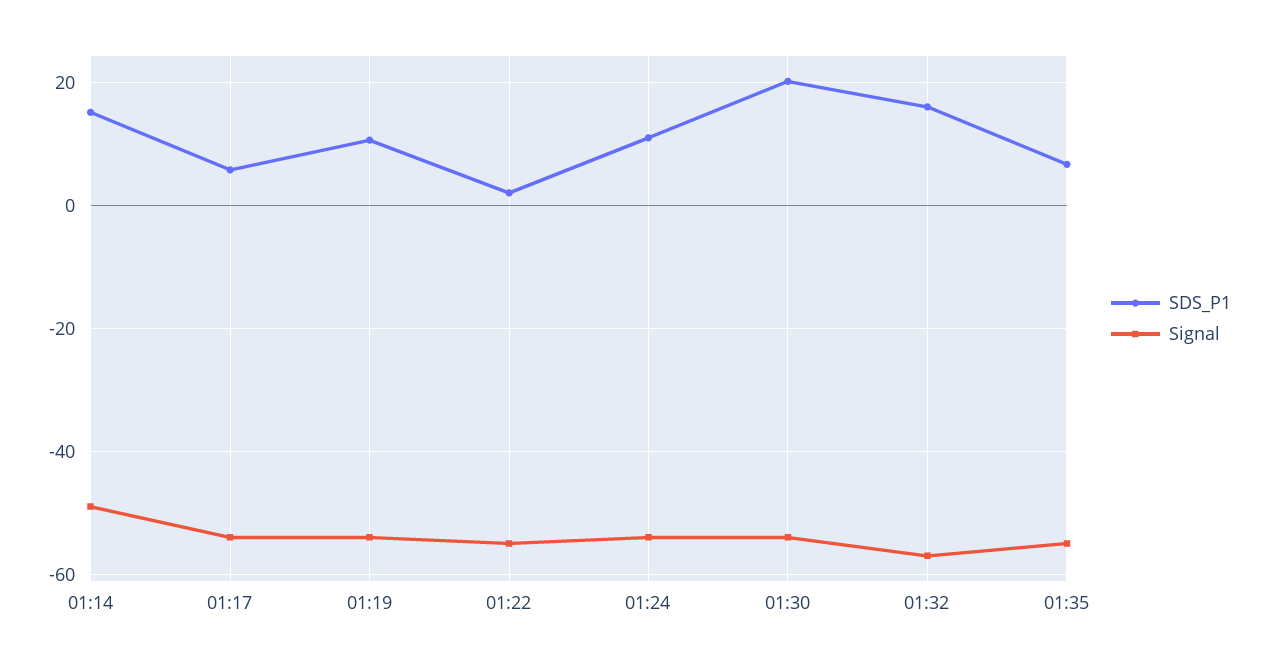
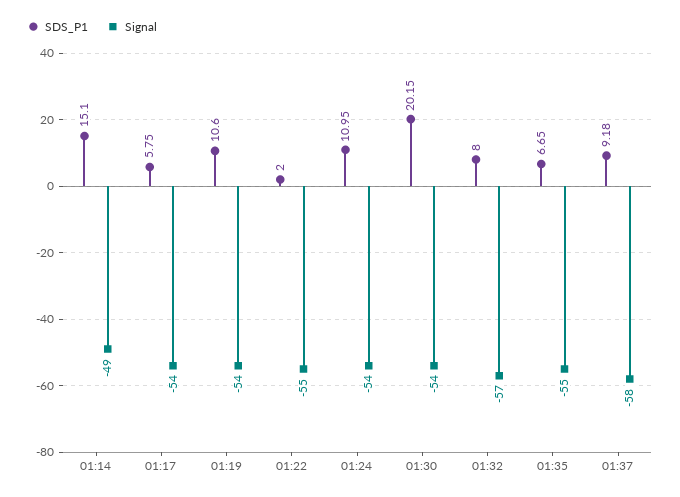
SDS_P1, 01:32: 16 -> 8
SDS_P1, 01:37: none -> 9.18
Signal, 01:37: none -> -58

